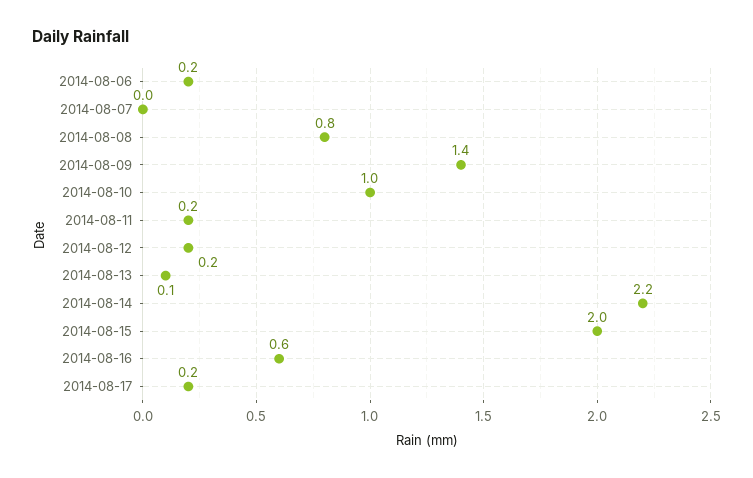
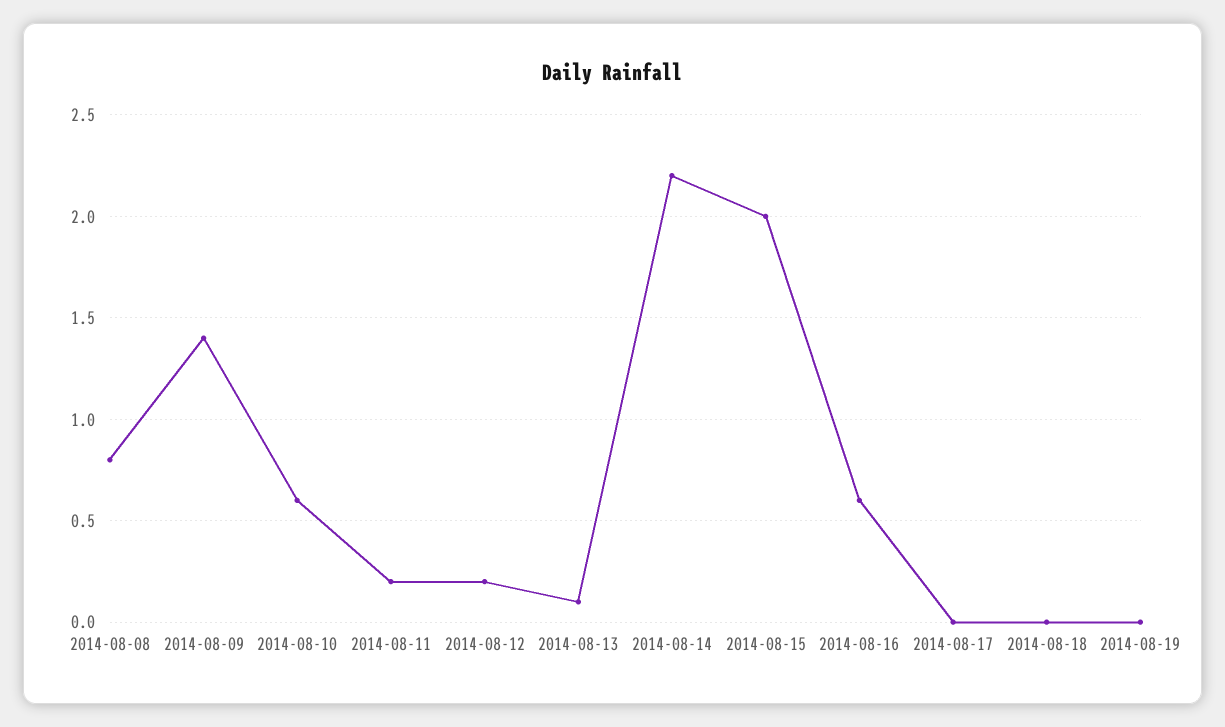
2014-08-06: 0.2 -> none
2014-08-07: 0 -> none
2014-08-10: 1 -> 0.6
2014-08-17: 0.2 -> 0
2014-08-18: none -> 0
2014-08-19: none -> 0

